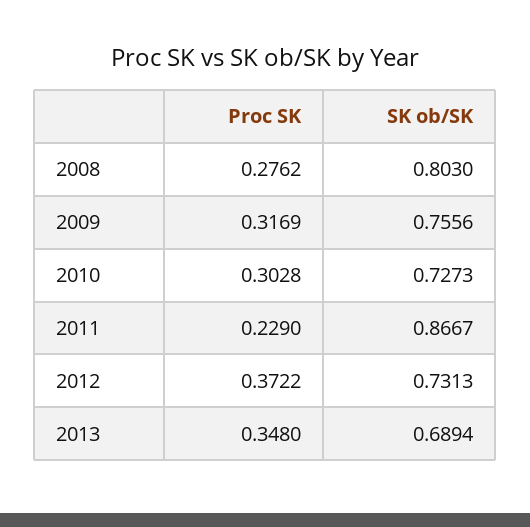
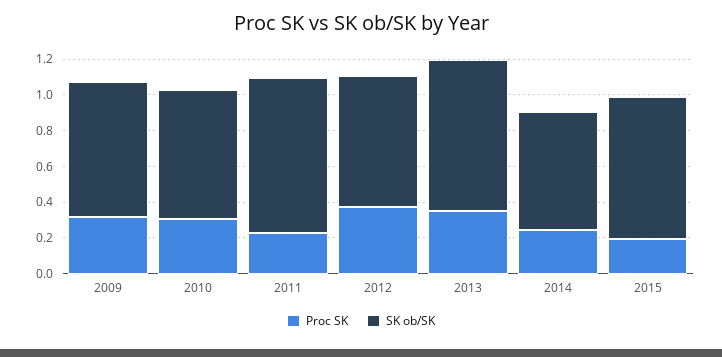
Proc SK, 2008: 0.2762 -> none
SK ob/SK, 2008: 0.803 -> none
SK ob/SK, 2013: 0.6894 -> 0.85
Proc SK, 2014: none -> 0.25
SK ob/SK, 2014: none -> 0.65
Proc SK, 2015: none -> 0.2
SK ob/SK, 2015: none -> 0.8

